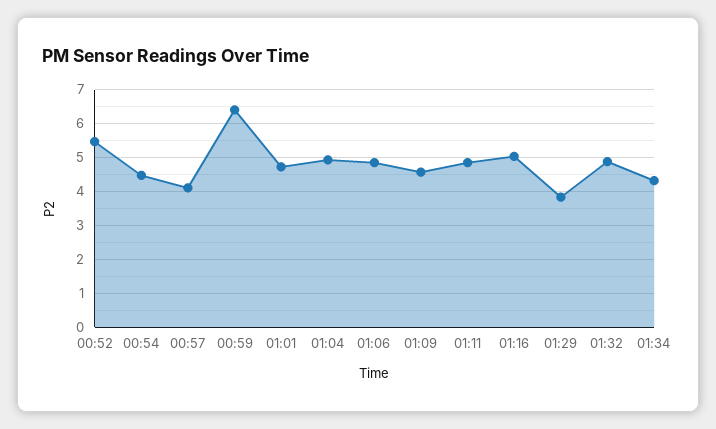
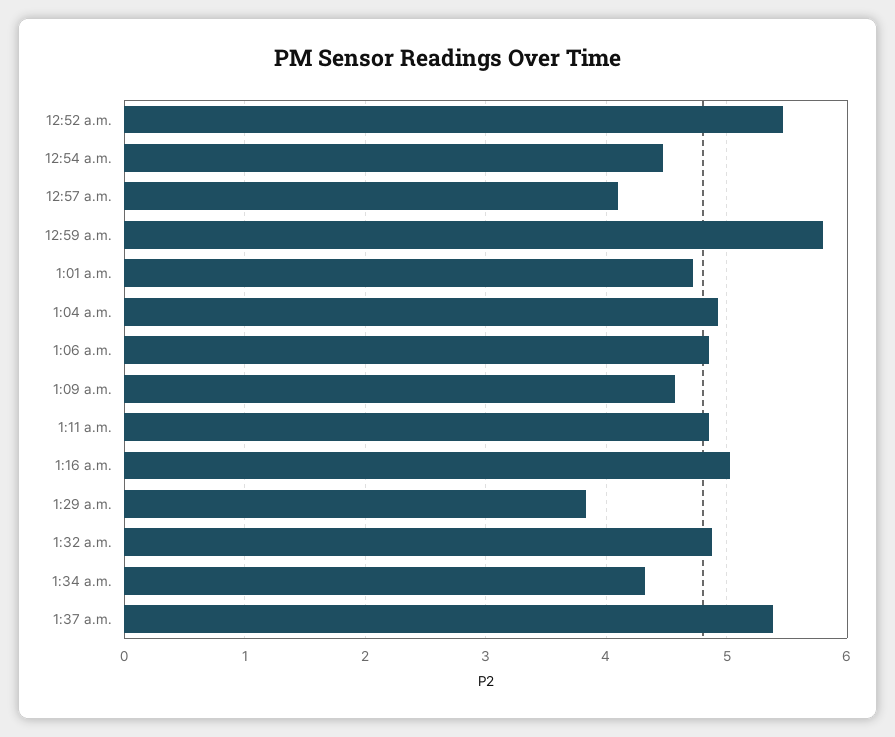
00:59: 6.4 -> 5.8
1:37 a.m.: none -> 5.4

